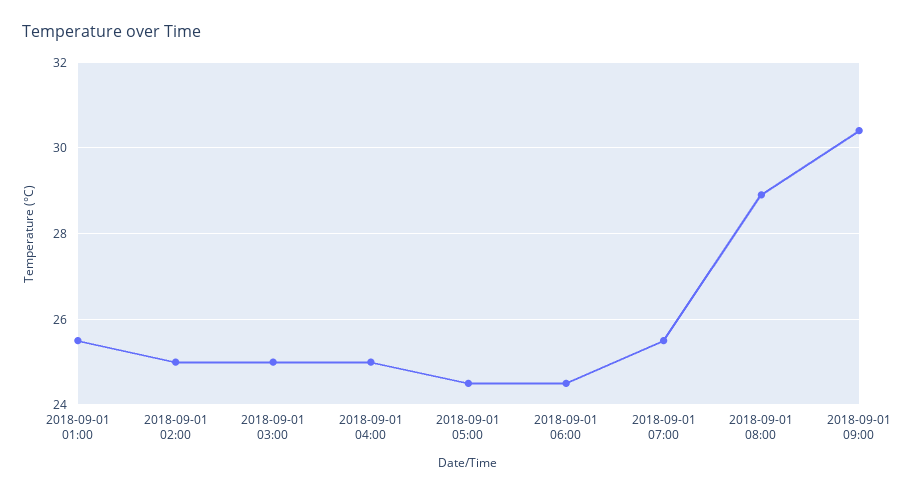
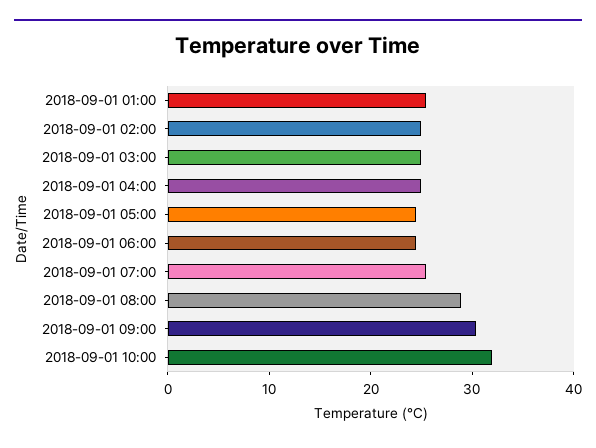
2018-09-01 10:00: none -> 32

